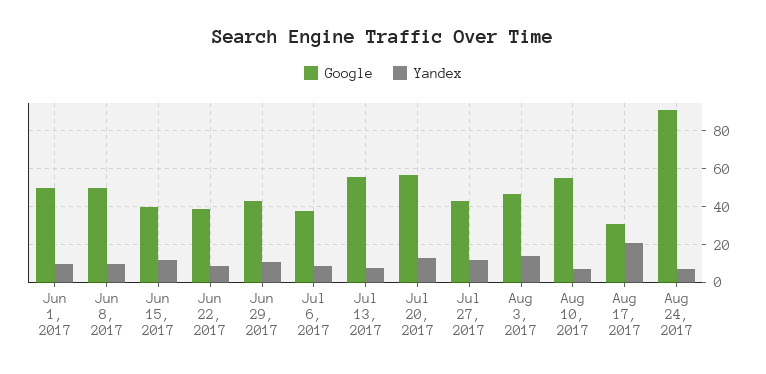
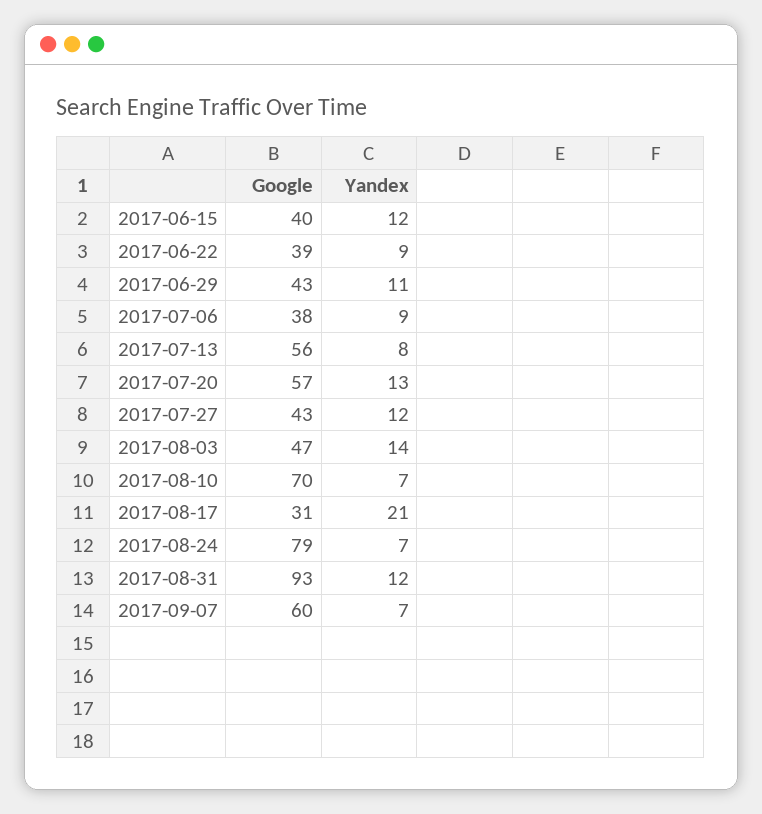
Google, Jun 1, 2017: 50 -> none
Yandex, Jun 1, 2017: 10 -> none
Google, Jun 8, 2017: 50 -> none
Yandex, Jun 8, 2017: 10 -> none
Google, Aug 10, 2017: 55 -> 70
Google, Aug 24, 2017: 90 -> 79
Google, 2017-08-31: none -> 93
Yandex, 2017-08-31: none -> 12
Google, 2017-09-07: none -> 60
Yandex, 2017-09-07: none -> 7

